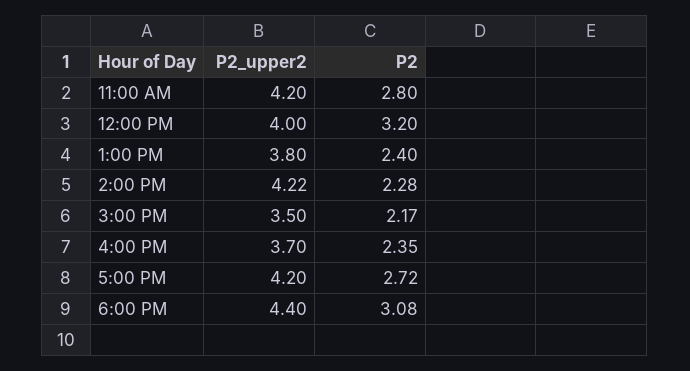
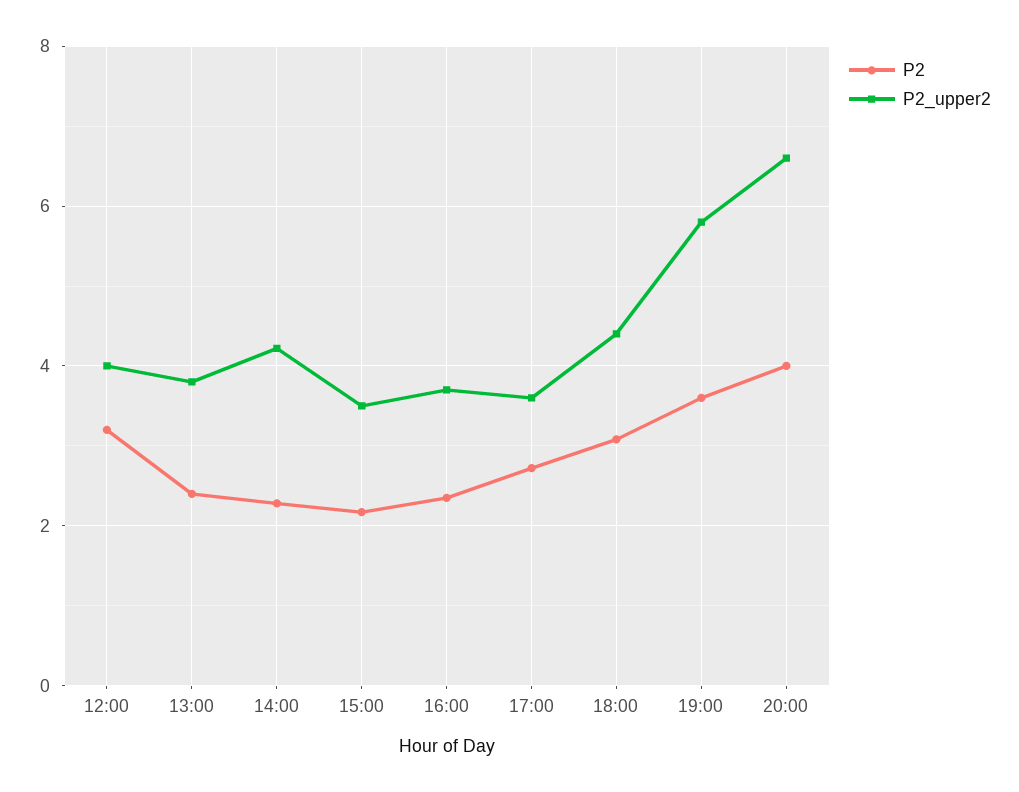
P2_upper2, 11:00 AM: 4.2 -> none
P2, 11:00 AM: 2.8 -> none
P2_upper2, 5:00 PM: 4.2 -> 3.6
P2, 19:00: none -> 3.6
P2_upper2, 19:00: none -> 5.8
P2, 20:00: none -> 4
P2_upper2, 20:00: none -> 6.6

